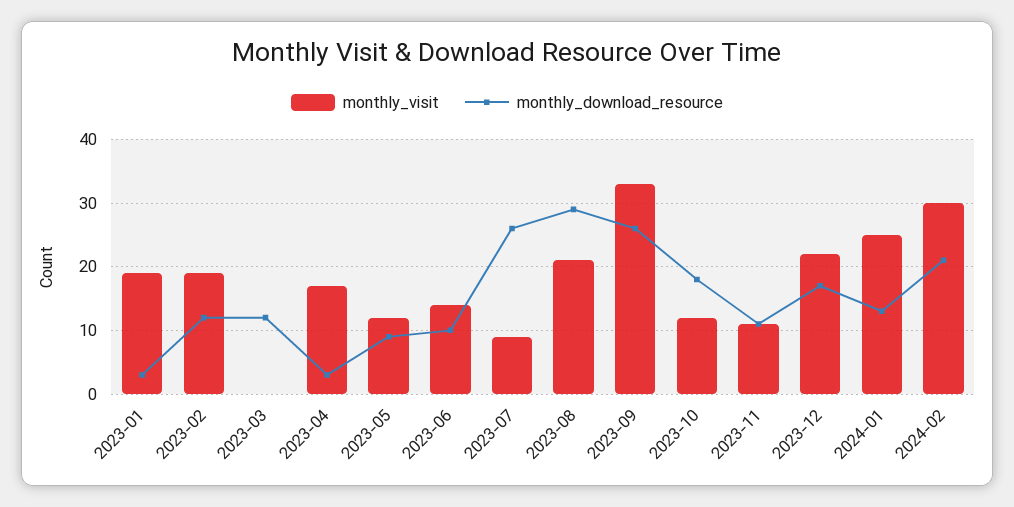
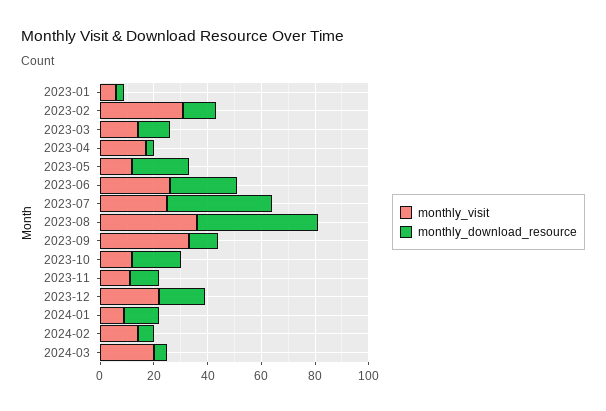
monthly_visit, 2023-01: 19 -> 5
monthly_visit, 2023-02: 19 -> 30
monthly_visit, 2023-03: 0 -> 15
monthly_download_resource, 2023-05: 9 -> 20
monthly_visit, 2023-06: 14 -> 25
monthly_download_resource, 2023-06: 10 -> 25
monthly_visit, 2023-07: 9 -> 25
monthly_download_resource, 2023-07: 26 -> 40
monthly_visit, 2023-08: 21 -> 35
monthly_download_resource, 2023-08: 29 -> 45
monthly_download_resource, 2023-09: 26 -> 10
monthly_visit, 2024-01: 25 -> 10
monthly_visit, 2024-02: 30 -> 15
monthly_download_resource, 2024-02: 21 -> 5
monthly_visit, 2024-03: none -> 20
monthly_download_resource, 2024-03: none -> 5

